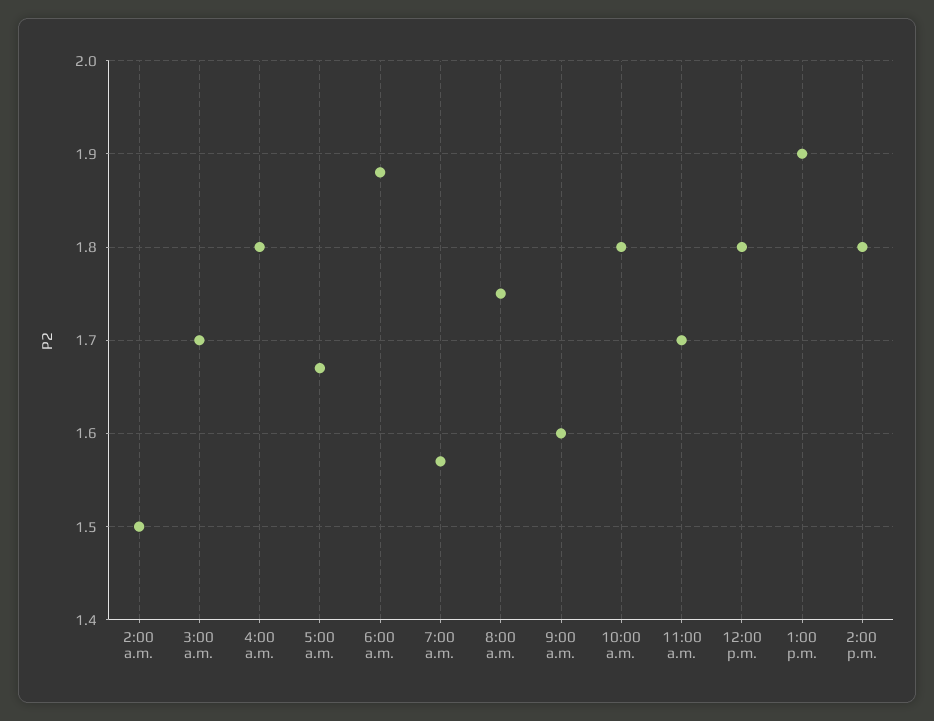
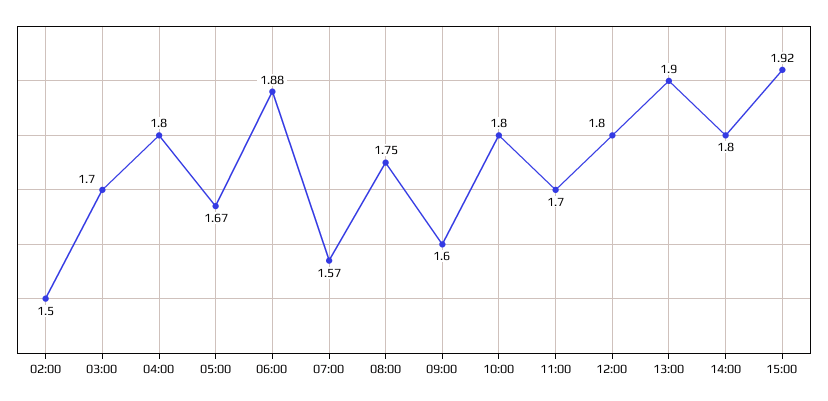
15:00: none -> 1.92

